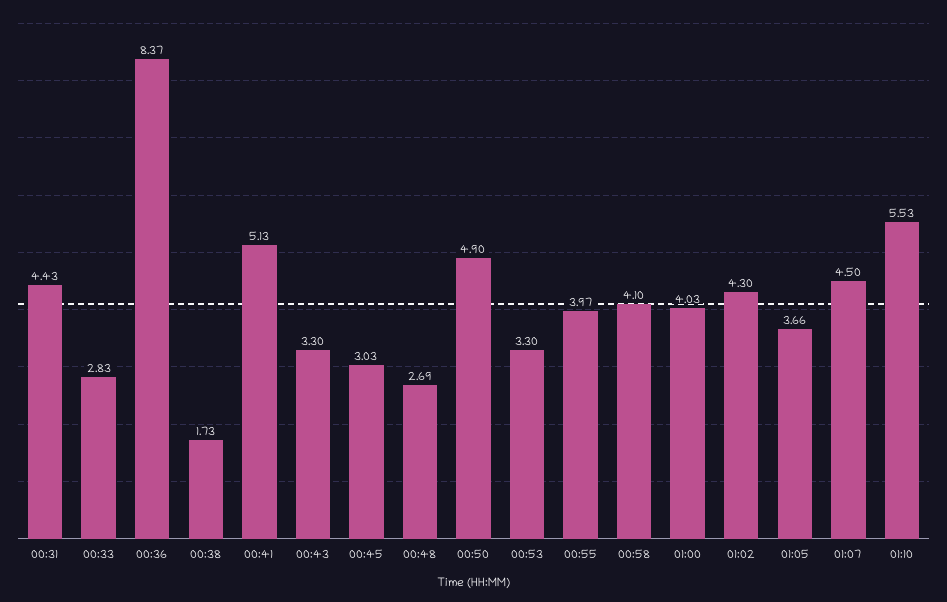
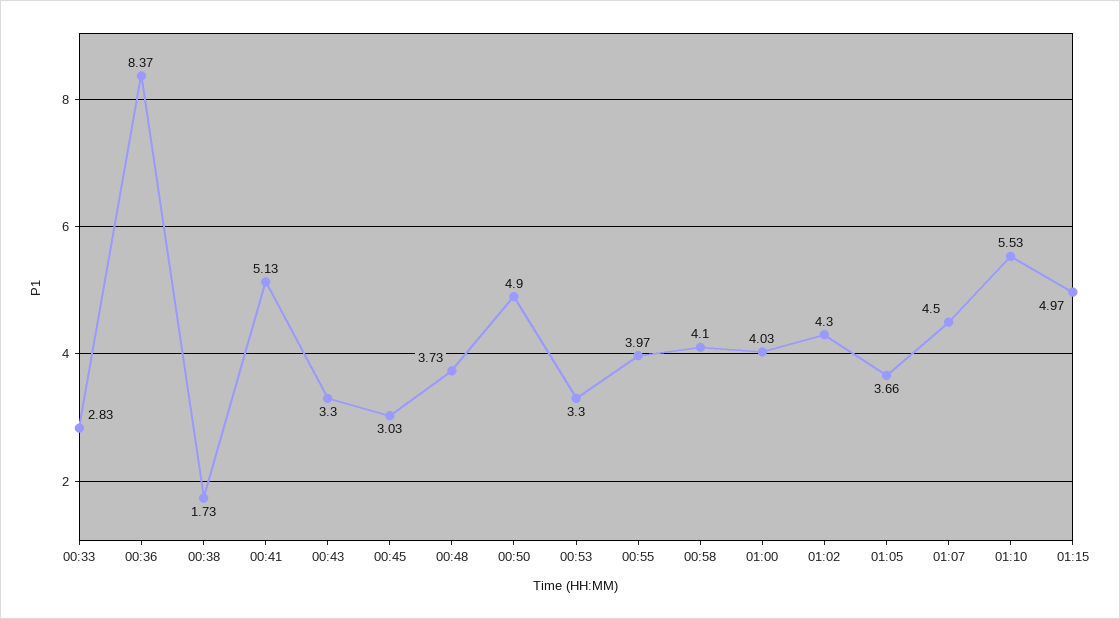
00:31: 4.43 -> none
00:48: 2.69 -> 3.73
01:15: none -> 4.97

